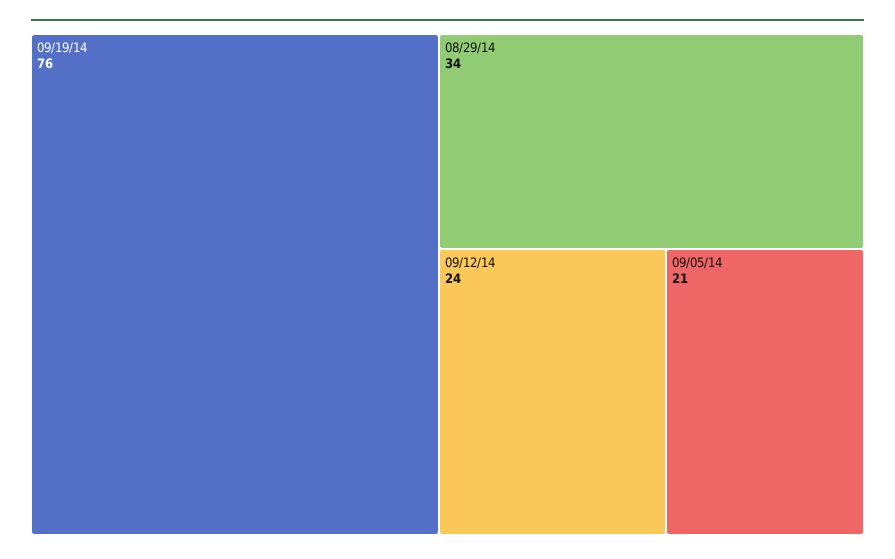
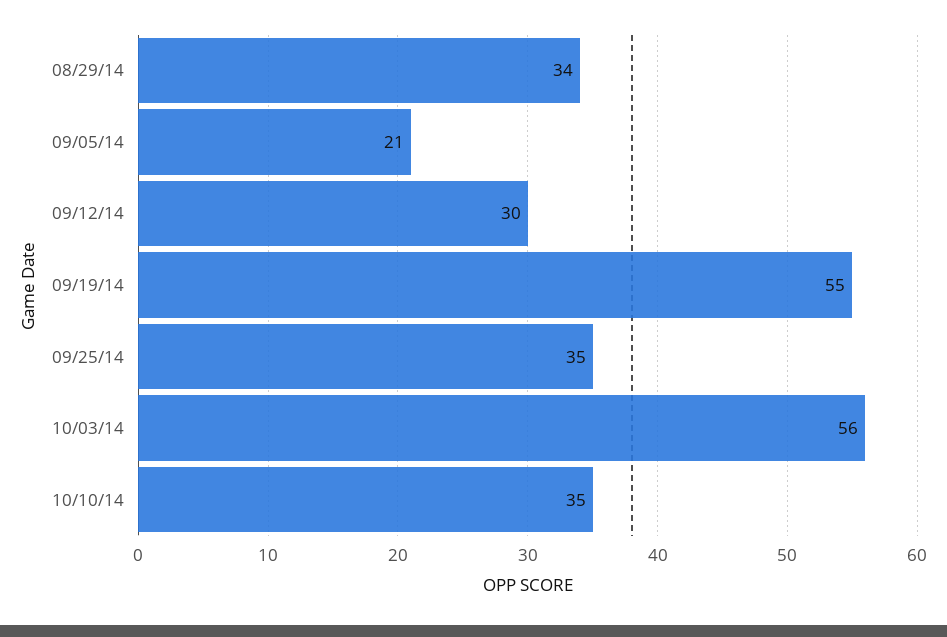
09/19/14: 76 -> 55
09/12/14: 24 -> 30
09/25/14: none -> 35
10/03/14: none -> 56
10/10/14: none -> 35

